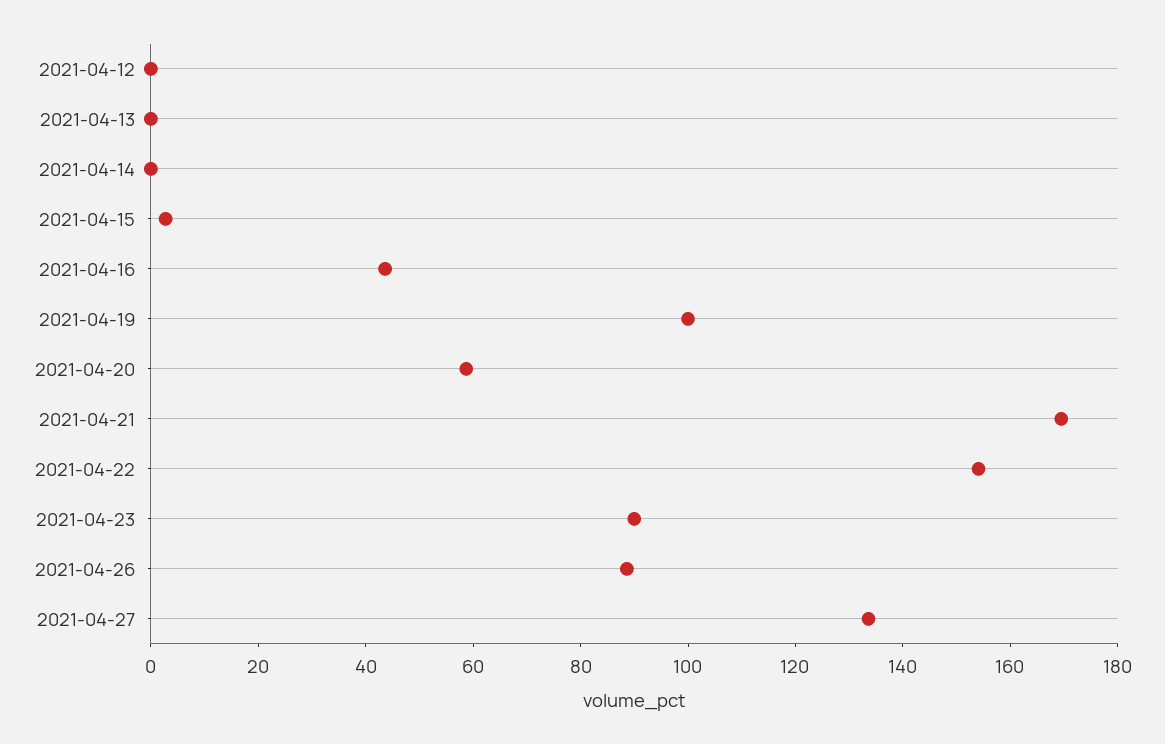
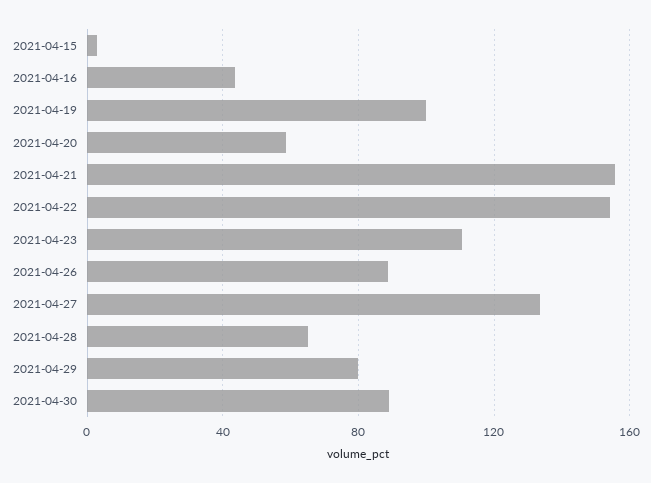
2021-04-12: 0 -> none
2021-04-13: 0 -> none
2021-04-14: 0 -> none
2021-04-21: 170 -> 155
2021-04-23: 90 -> 110
2021-04-28: none -> 65
2021-04-29: none -> 80
2021-04-30: none -> 90

